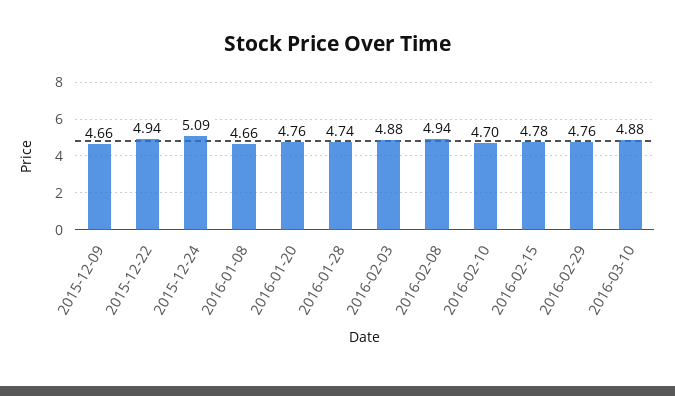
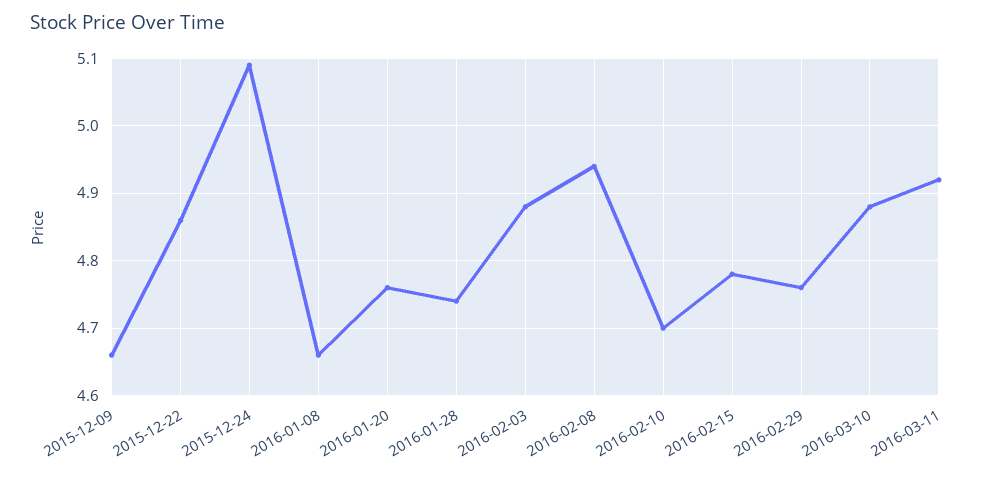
2015-12-22: 4.94 -> 4.86
2016-03-11: none -> 4.92

